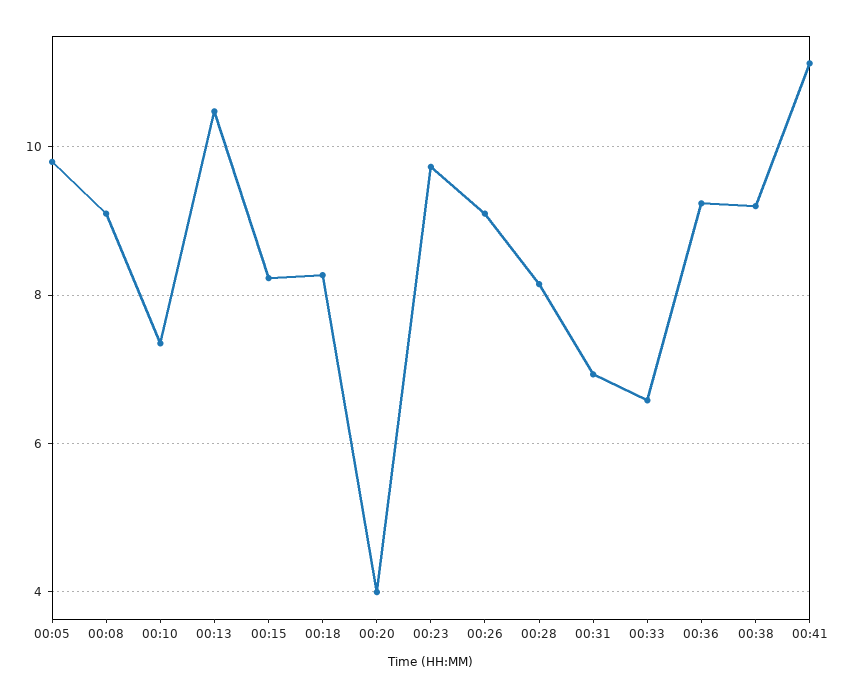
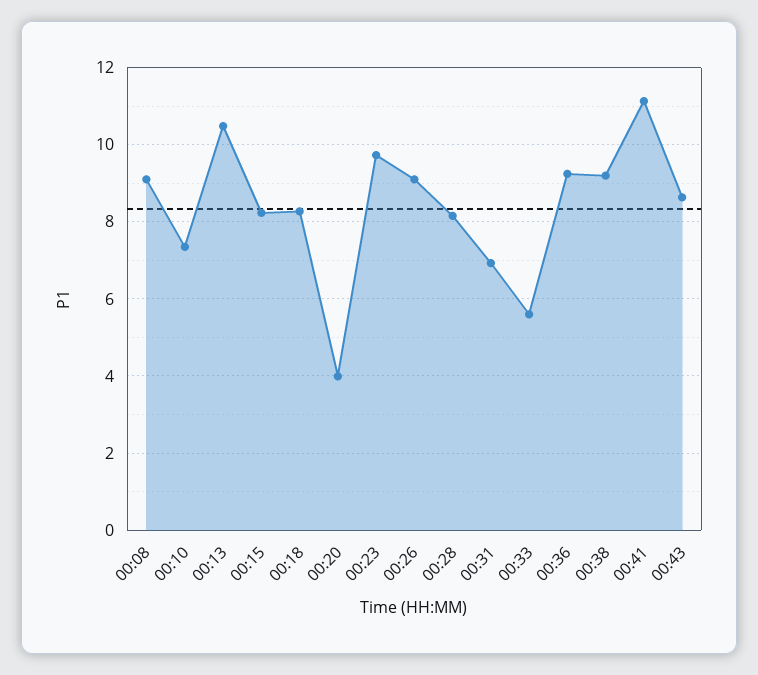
00:05: 9.8 -> none
00:33: 6.6 -> 5.6
00:43: none -> 8.6

